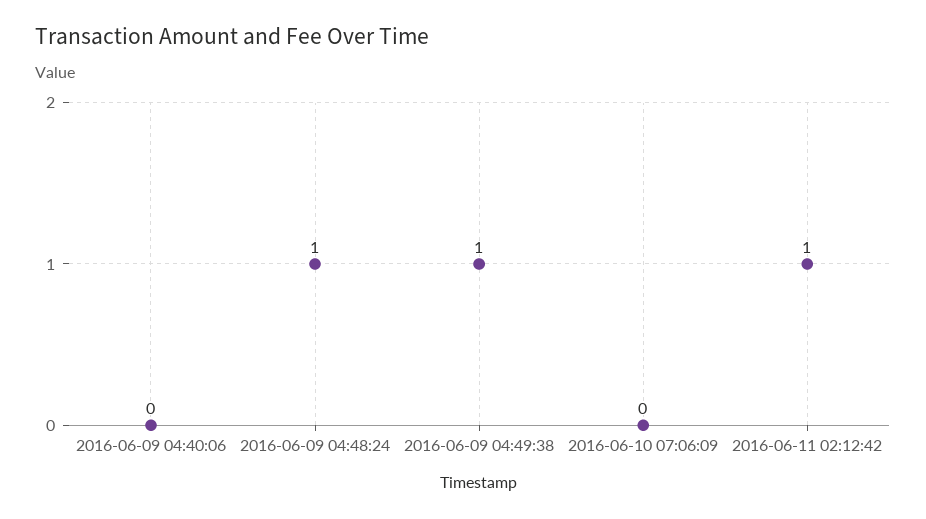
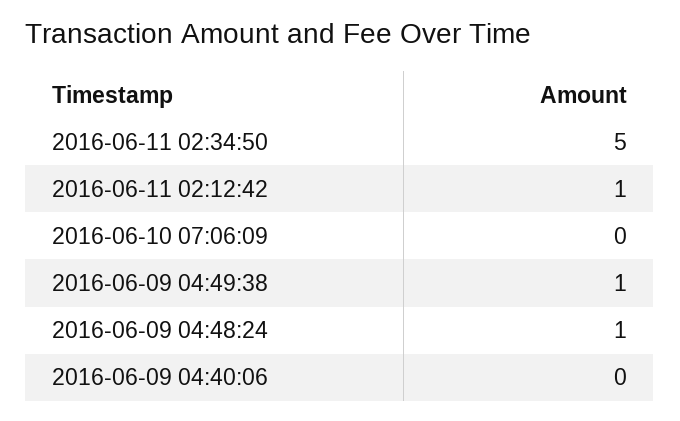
2016-06-11 02:34:50: none -> 5

